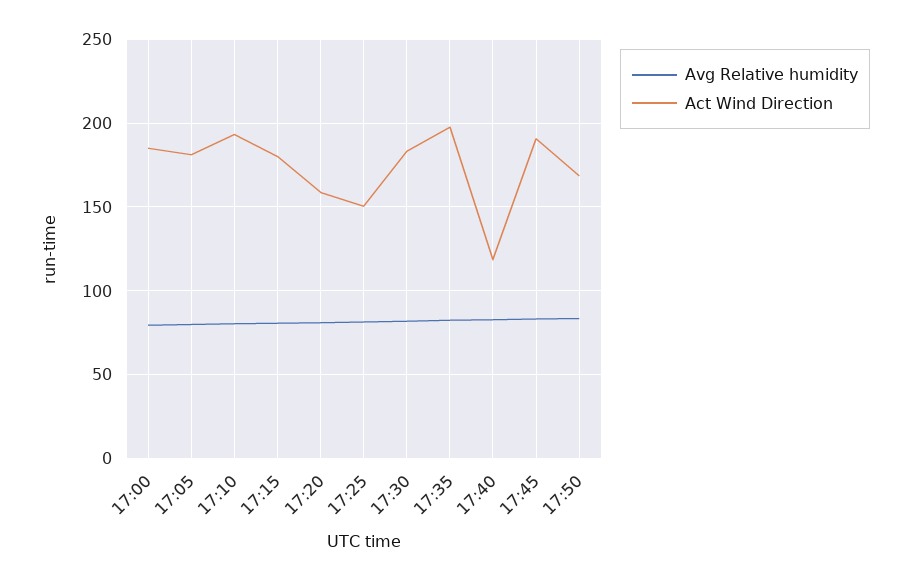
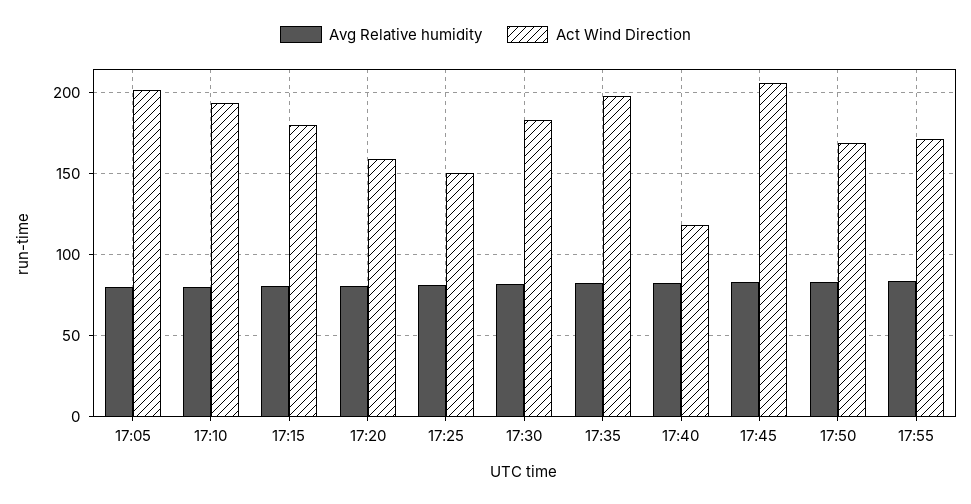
Avg Relative humidity, 17:00: 80 -> none
Act Wind Direction, 17:00: 185 -> none
Act Wind Direction, 17:05: 180 -> 200
Act Wind Direction, 17:45: 190 -> 205
Avg Relative humidity, 17:55: none -> 85
Act Wind Direction, 17:55: none -> 170

